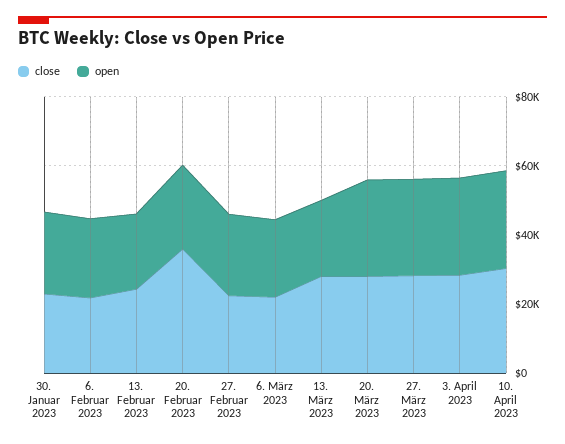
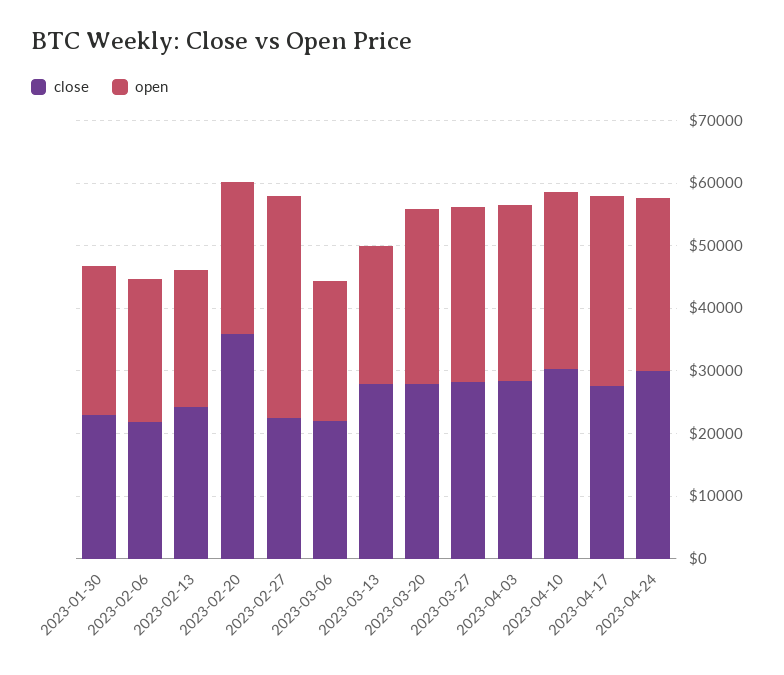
open, 27. Februar 2023: 25000 -> 36000
close, 2023-04-17: none -> 28000
open, 2023-04-17: none -> 30000
close, 2023-04-24: none -> 30000
open, 2023-04-24: none -> 28000

